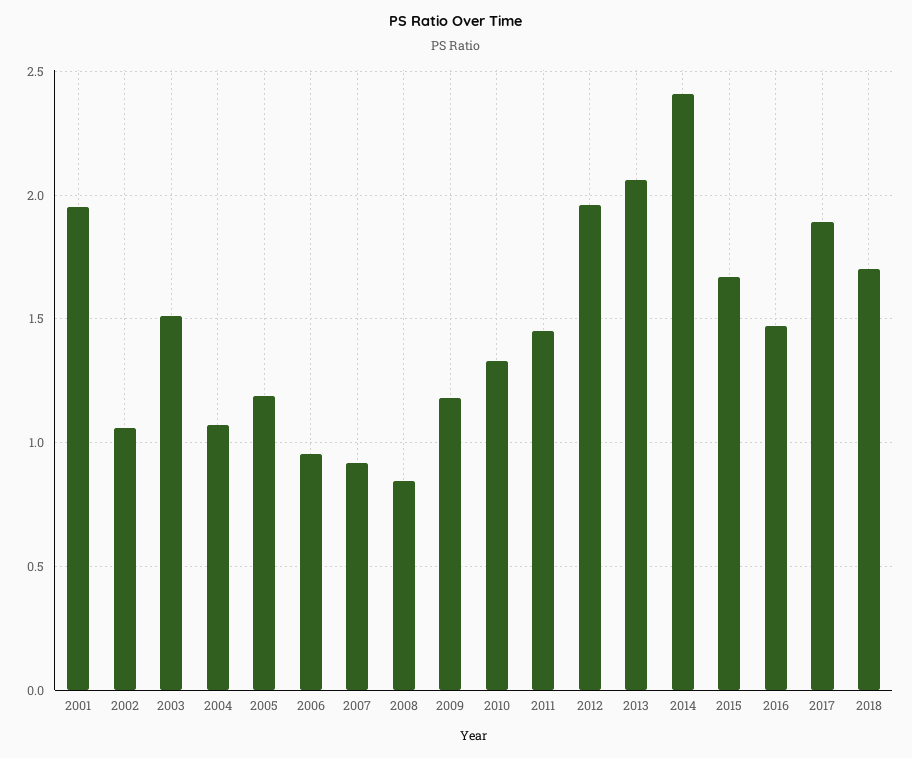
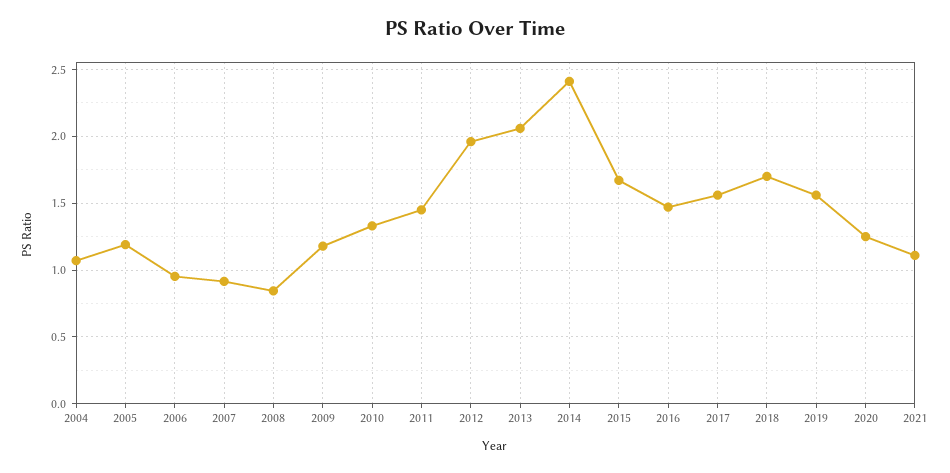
2001: 1.95 -> none
2002: 1.05 -> none
2003: 1.5 -> none
2017: 1.9 -> 1.55
2019: none -> 1.55
2020: none -> 1.25
2021: none -> 1.1

